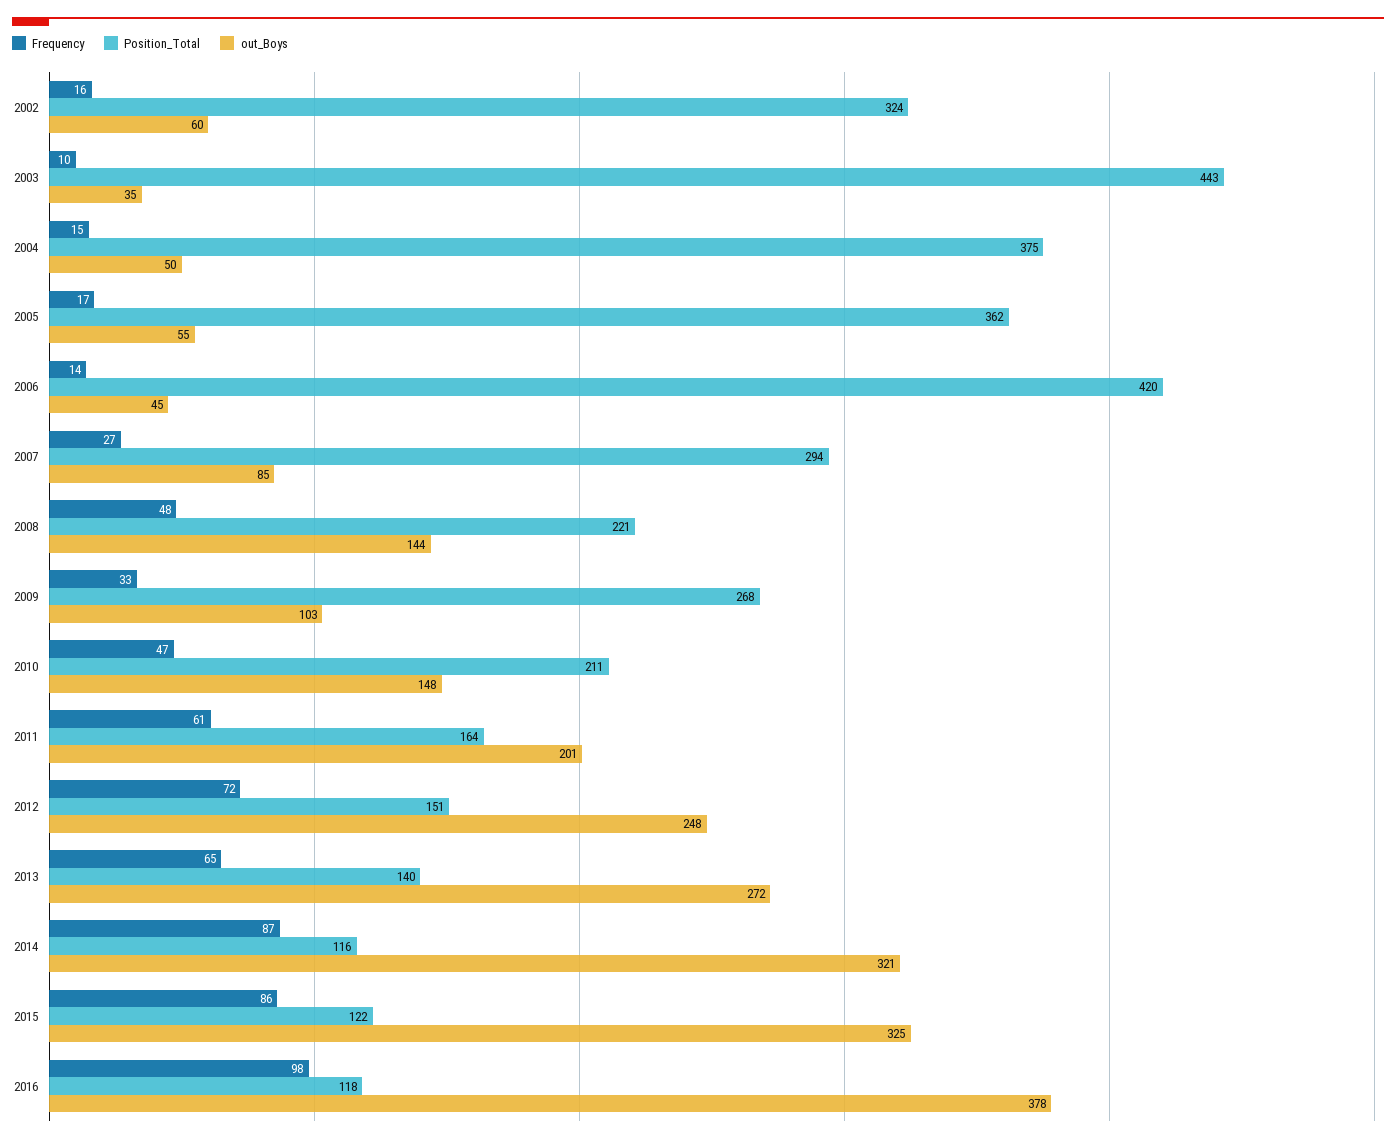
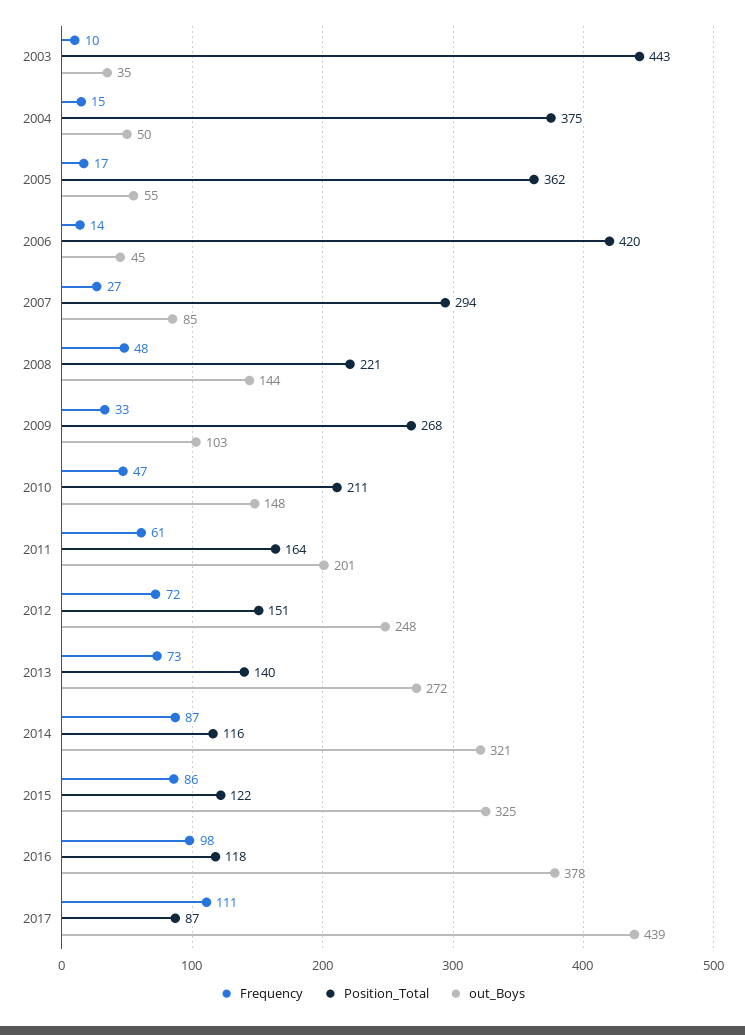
Frequency, 2002: 16 -> none
Position_Total, 2002: 324 -> none
out_Boys, 2002: 60 -> none
Frequency, 2013: 65 -> 73
Frequency, 2017: none -> 111
Position_Total, 2017: none -> 87
out_Boys, 2017: none -> 439

